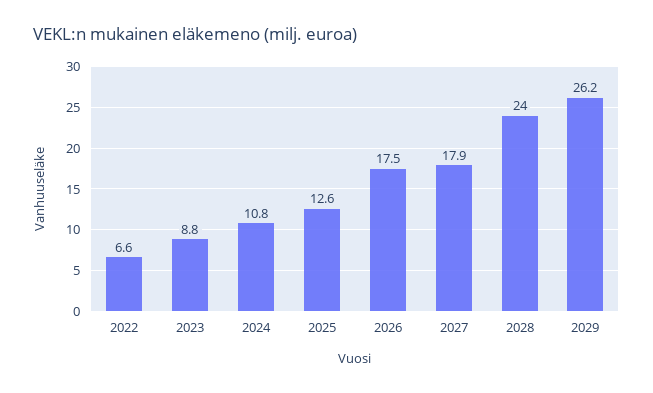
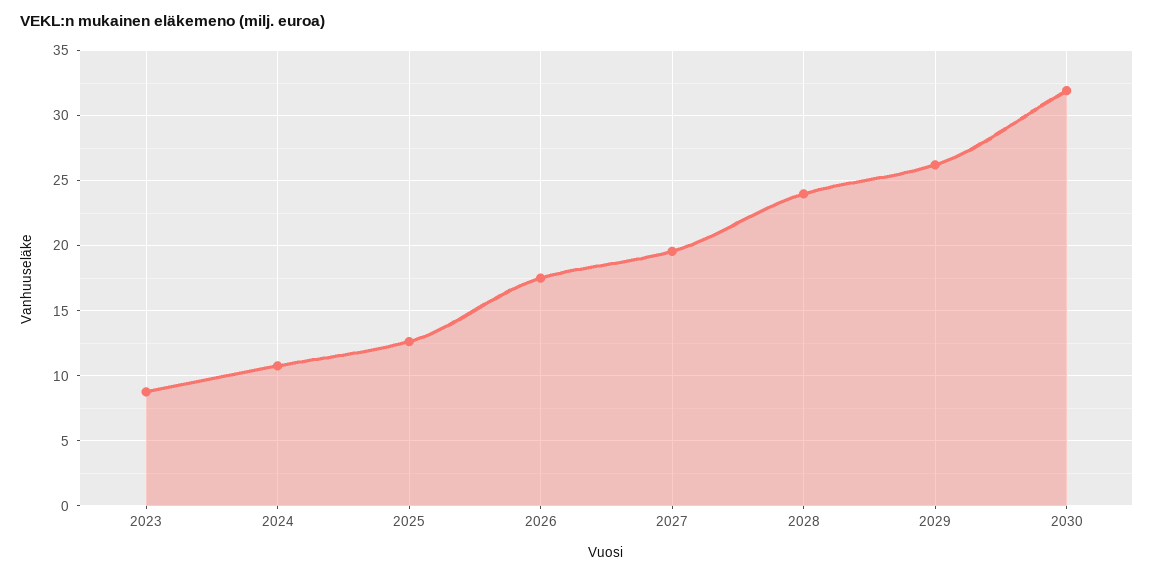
2022: 6.6 -> none
2027: 17.9 -> 19.5
2030: none -> 32

